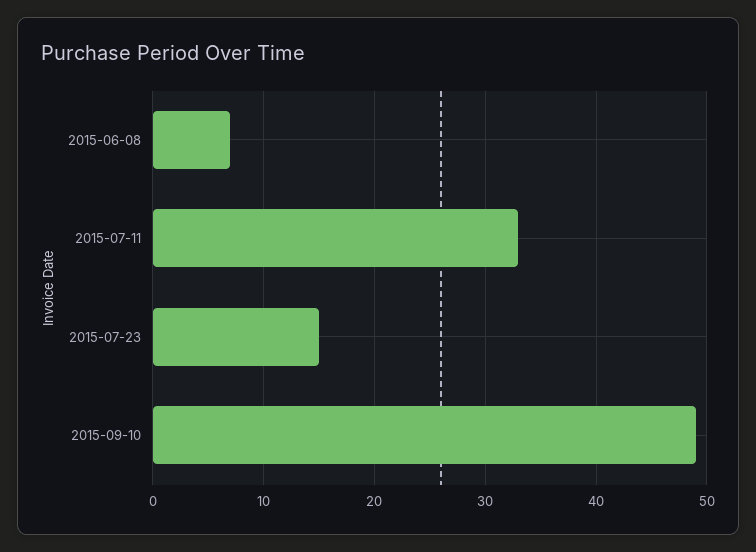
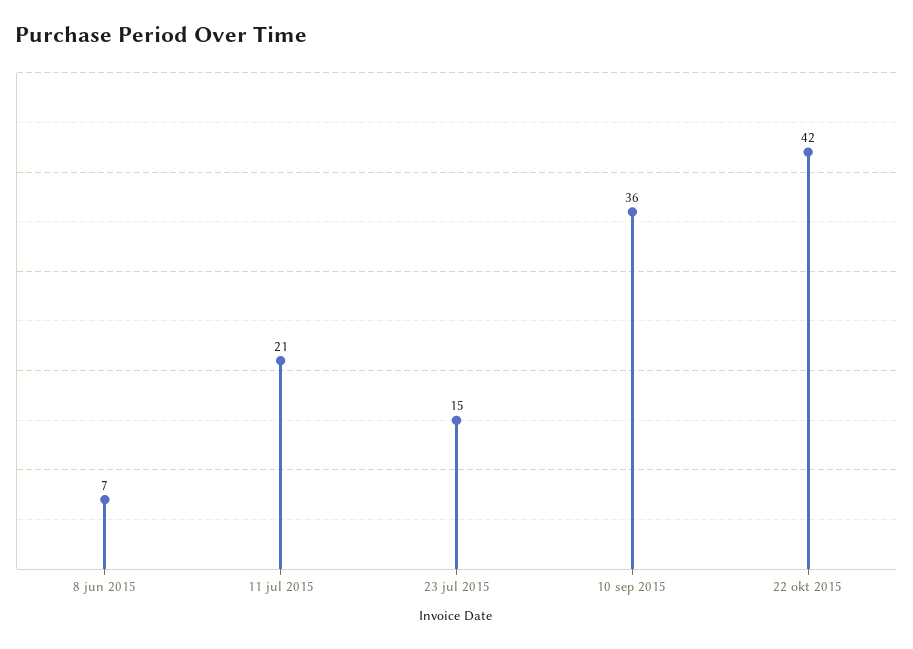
2015-07-11: 33 -> 21
2015-09-10: 49 -> 36
22 okt 2015: none -> 42

